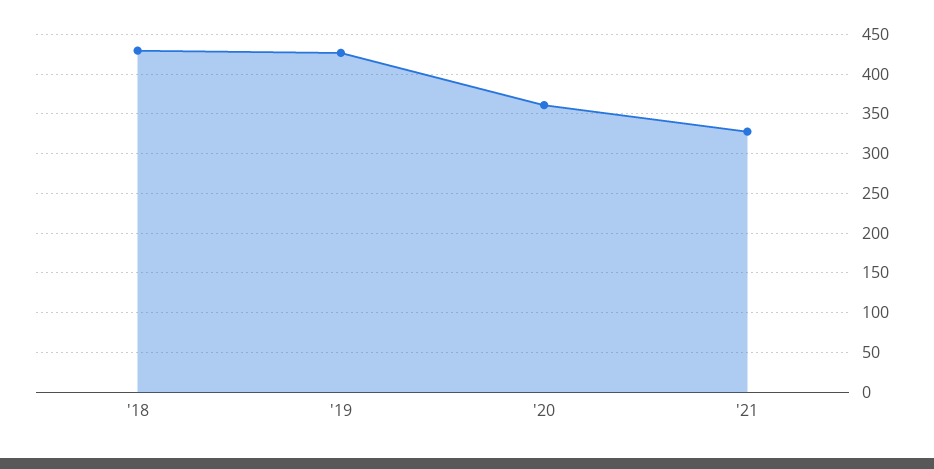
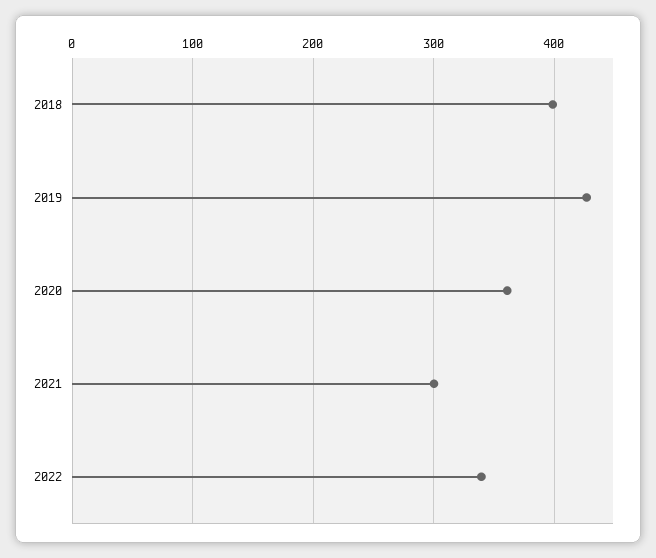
'18: 430 -> 400
'21: 330 -> 300
2022: none -> 340

